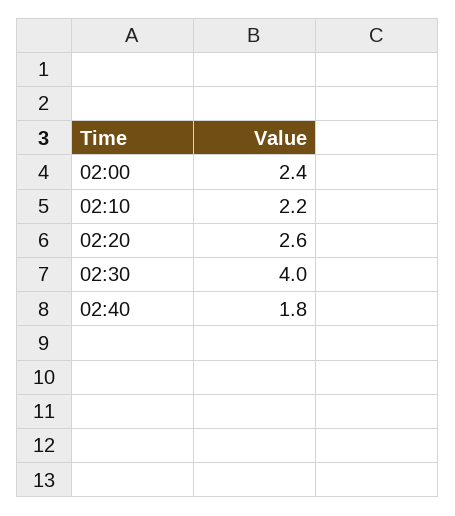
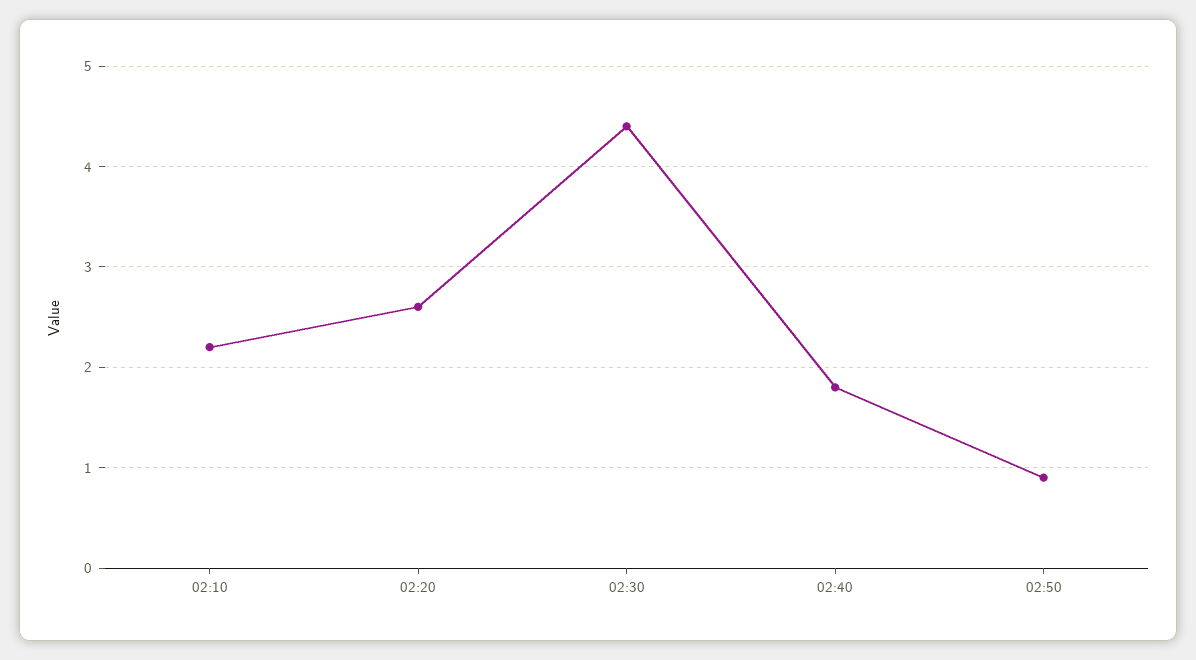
02:00: 2.4 -> none
02:30: 4 -> 4.4
02:50: none -> 0.9

